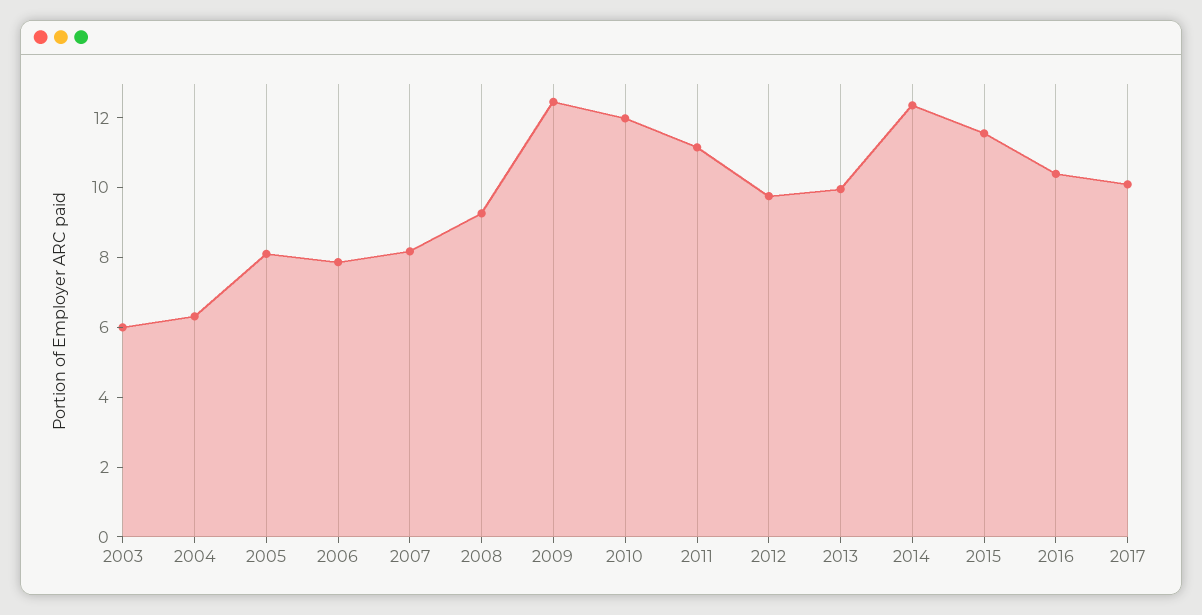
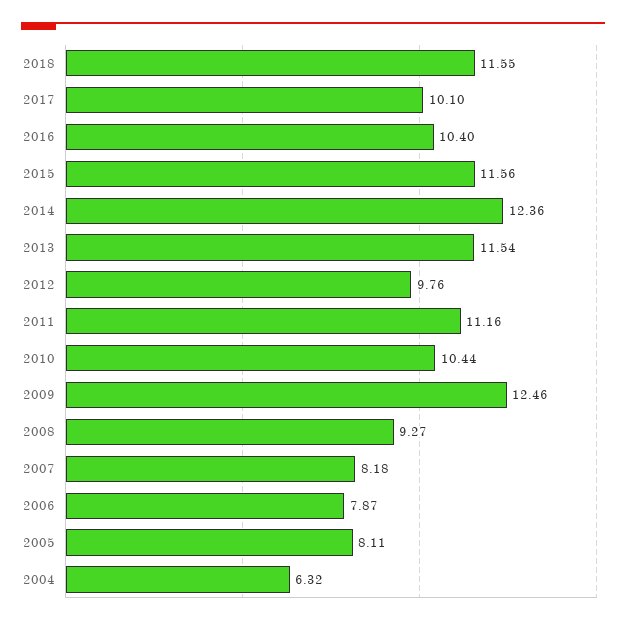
2003: 6 -> none
2010: 12 -> 10.44
2013: 10 -> 11.54
2018: none -> 11.55

